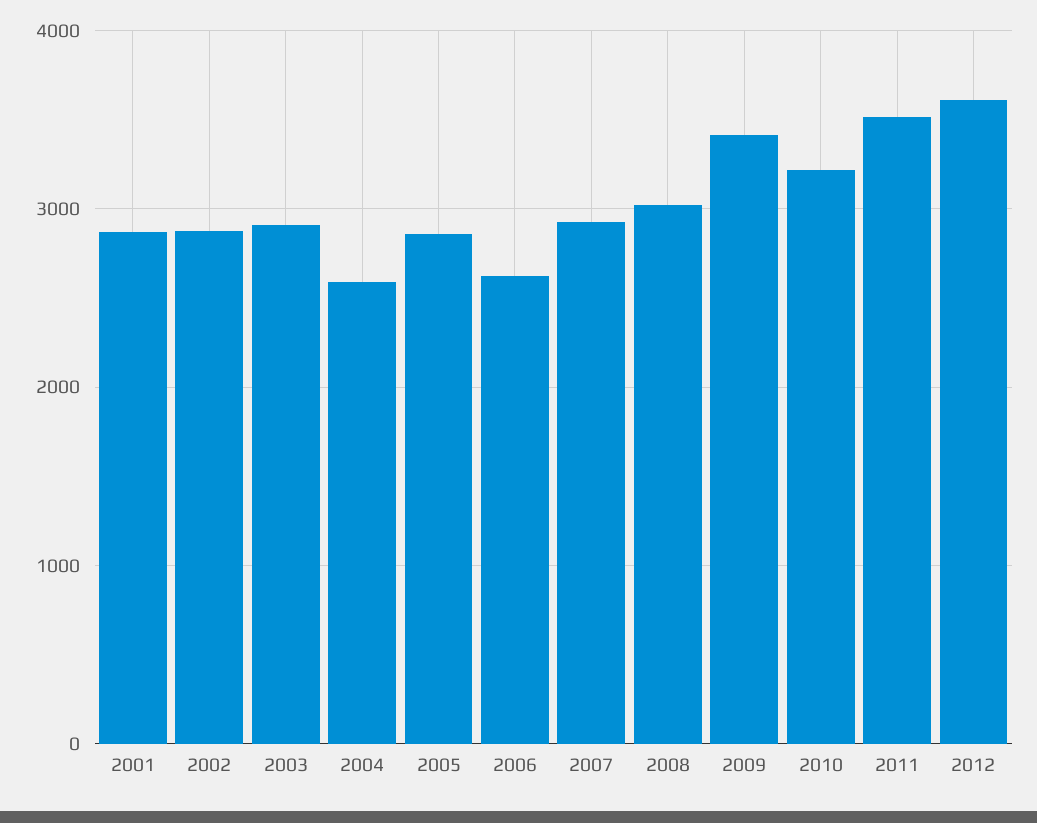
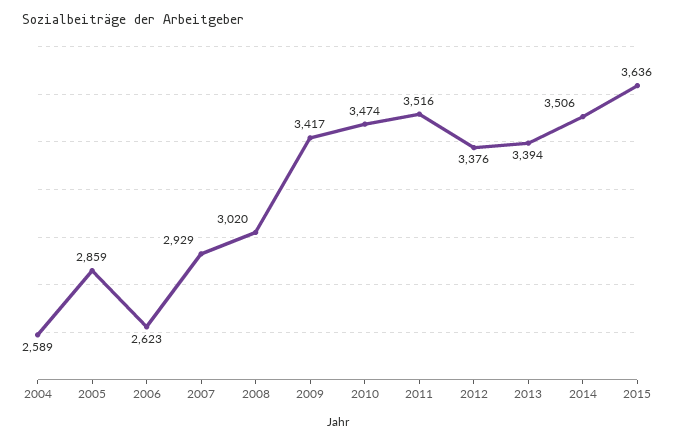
2001: 2900 -> none
2002: 2900 -> none
2003: 2900 -> none
2010: 3200 -> 3474
2012: 3600 -> 3376
2013: none -> 3394
2014: none -> 3506
2015: none -> 3636

